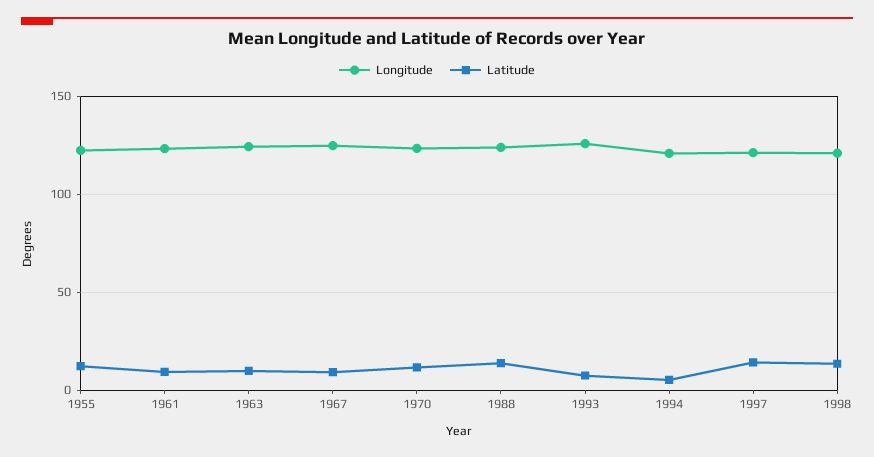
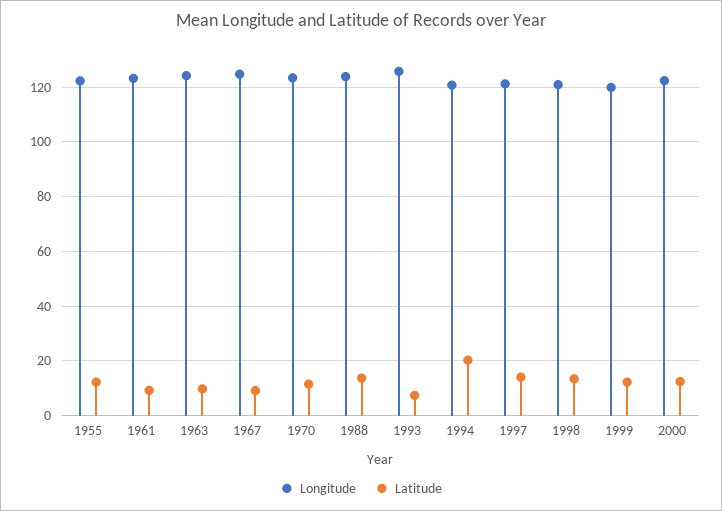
Latitude, 1994: 5 -> 20
Longitude, 1999: none -> 120
Latitude, 1999: none -> 12.5
Longitude, 2000: none -> 122.5
Latitude, 2000: none -> 12.5

